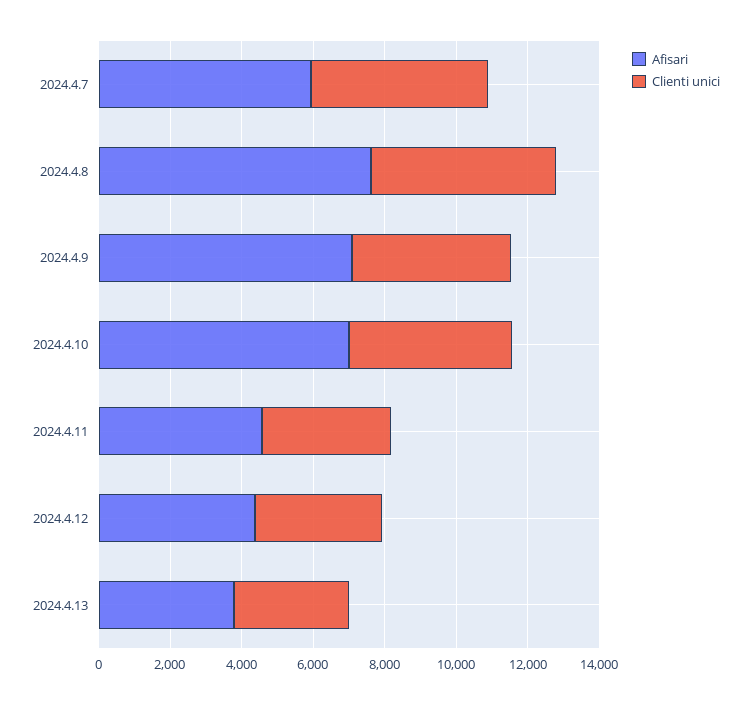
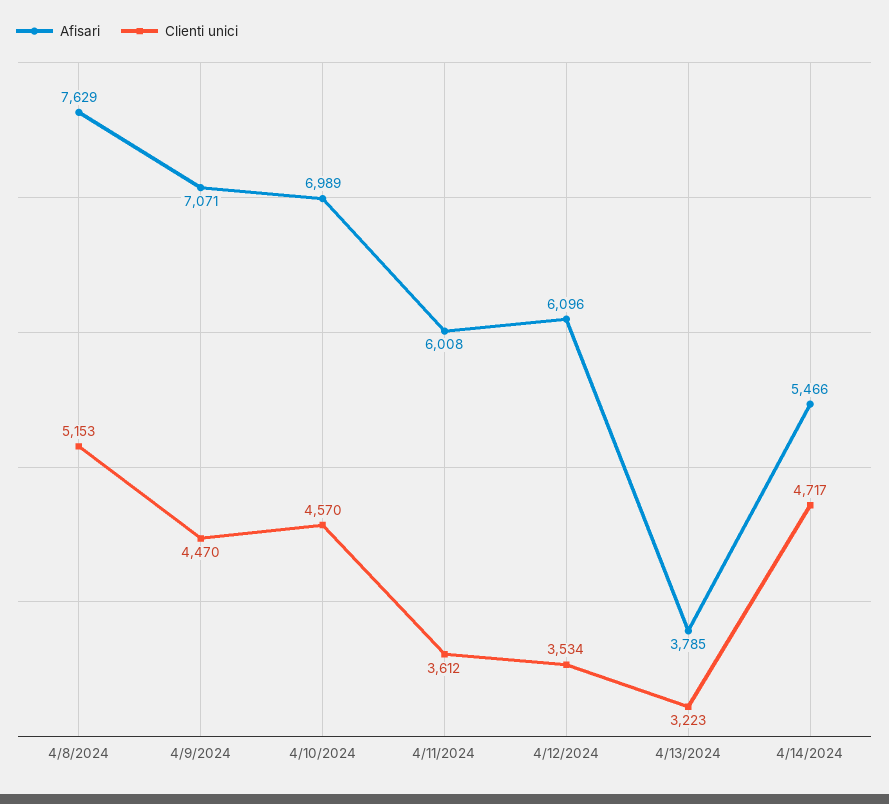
Afisari, 2024.4.7: 6000 -> none
Clienti unici, 2024.4.7: 5000 -> none
Afisari, 2024.4.11: 4500 -> 6008
Afisari, 2024.4.12: 4500 -> 6096
Afisari, 4/14/2024: none -> 5466
Clienti unici, 4/14/2024: none -> 4717

